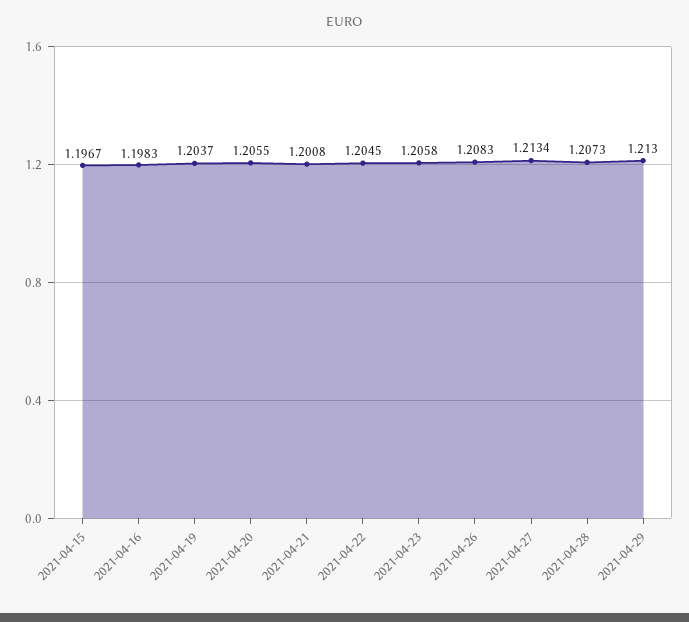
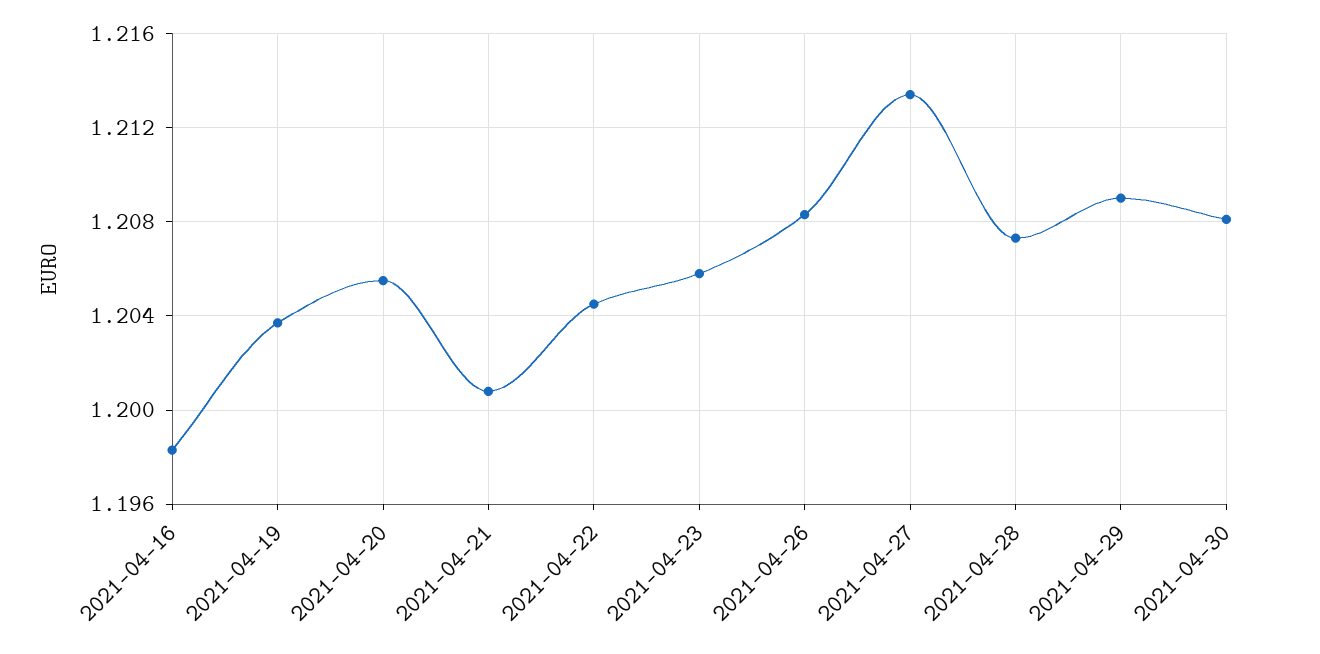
2021-04-15: 1.1967 -> none
2021-04-29: 1.213 -> 1.209
2021-04-30: none -> 1.208

